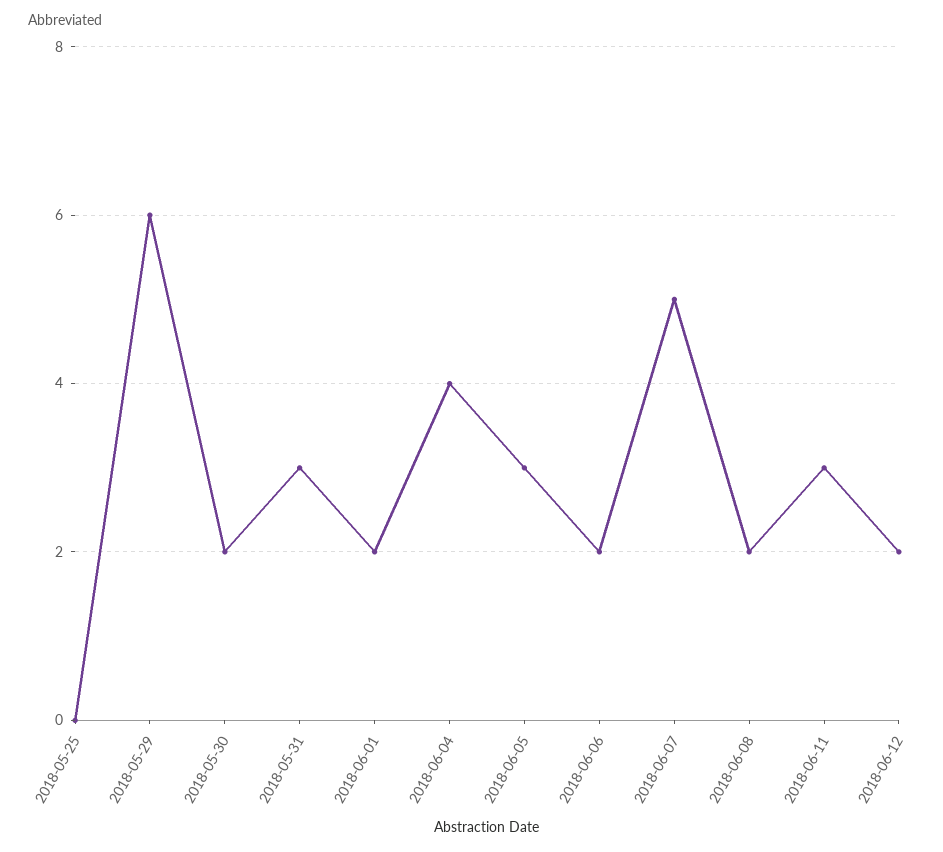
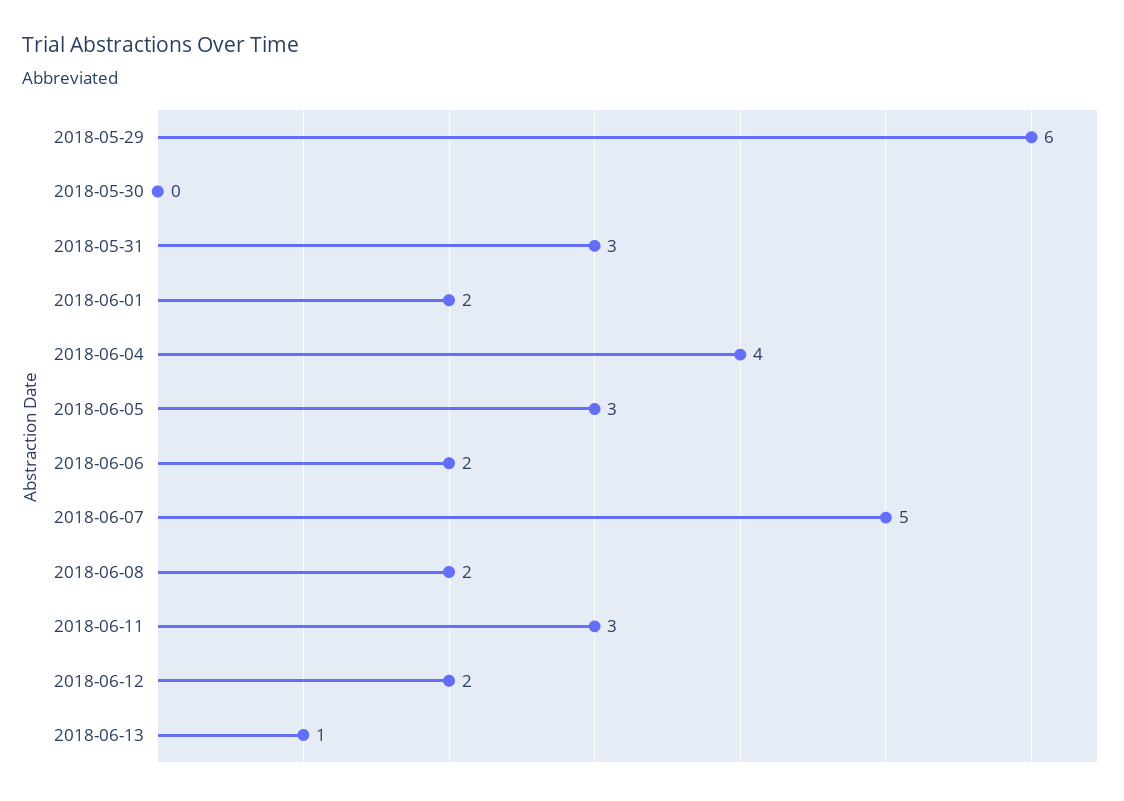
2018-05-25: 0 -> none
2018-05-30: 2 -> 0
2018-06-13: none -> 1

